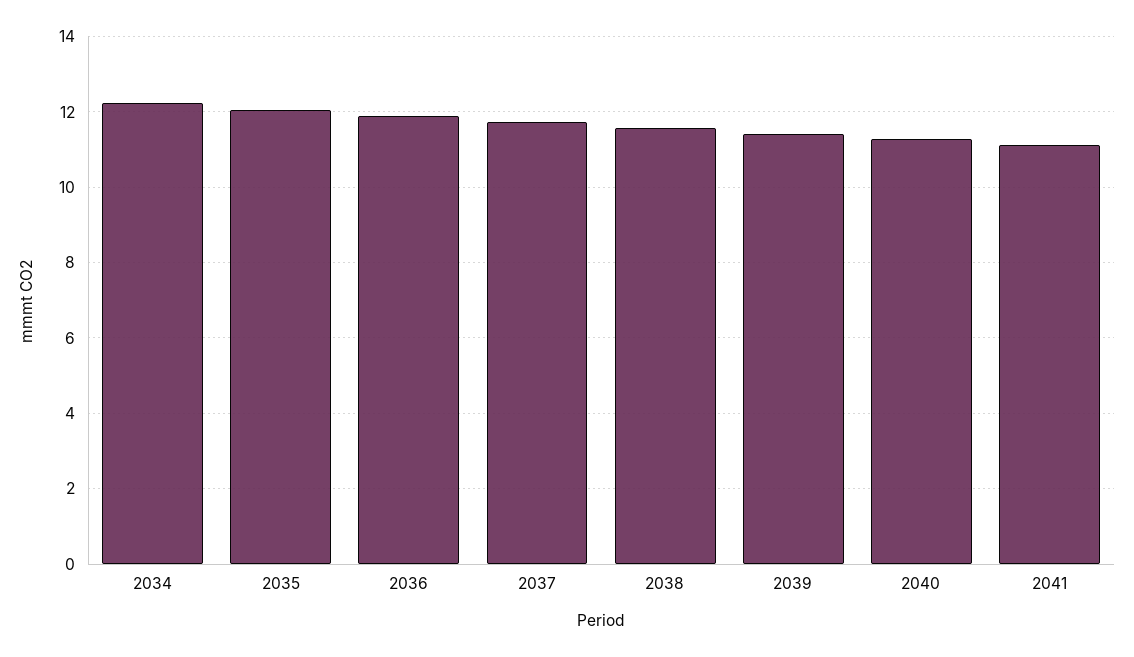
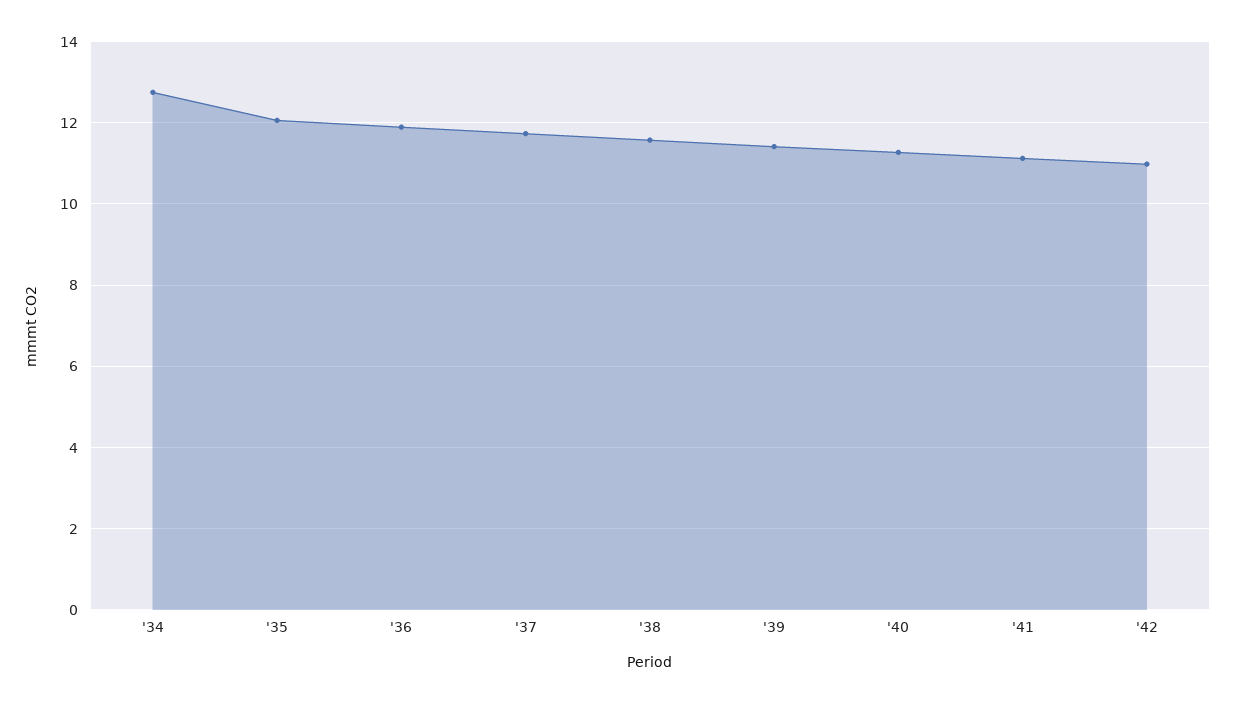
2034: 12.2 -> 12.8
'42: none -> 11

